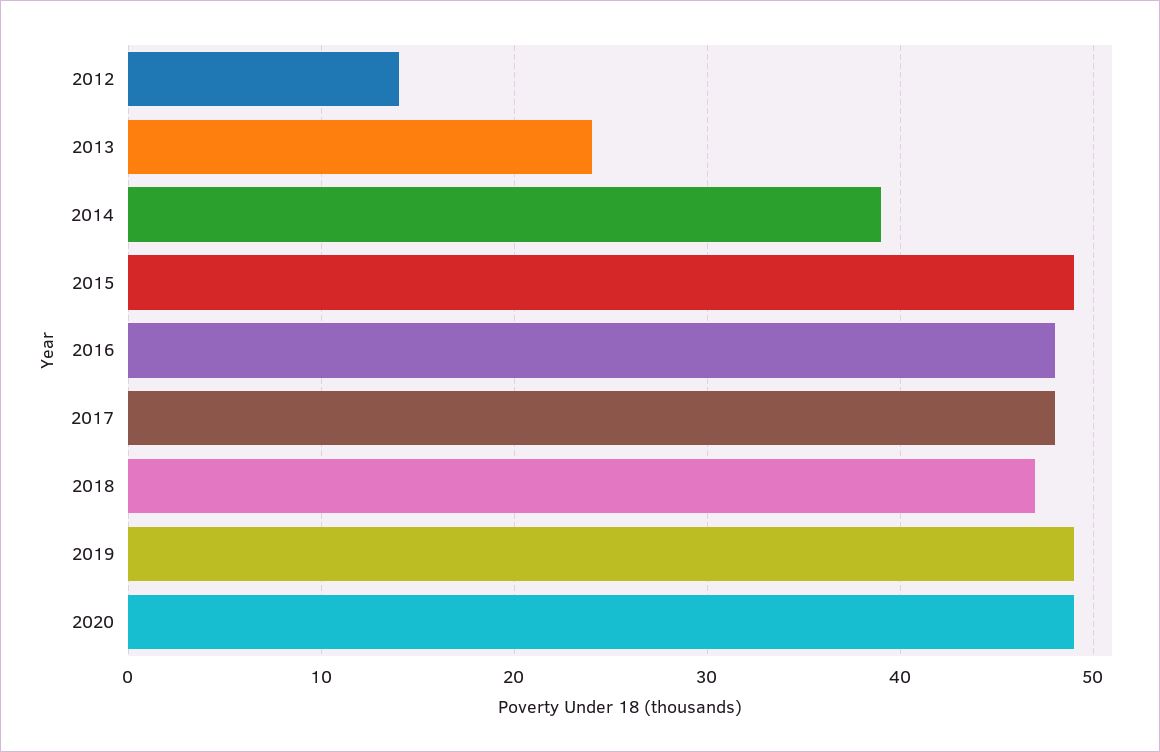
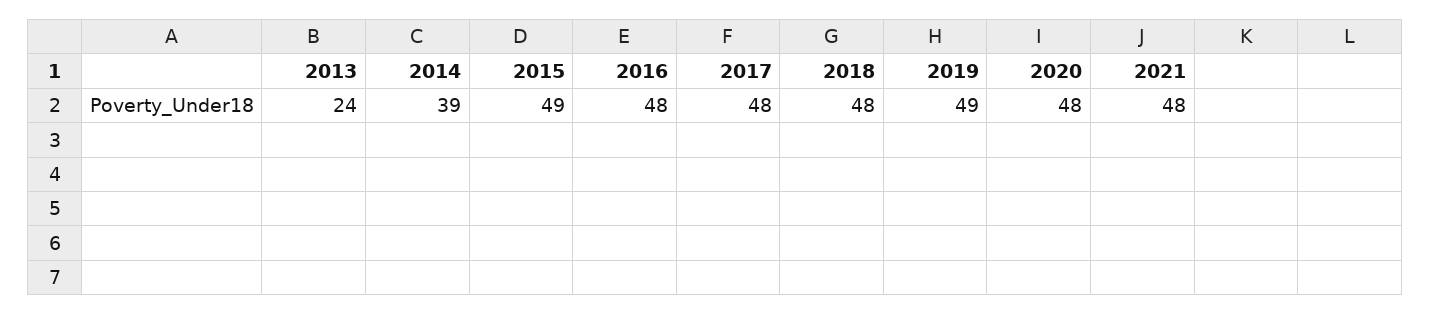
2012: 14 -> none
2018: 47 -> 48
2020: 49 -> 48
2021: none -> 48

